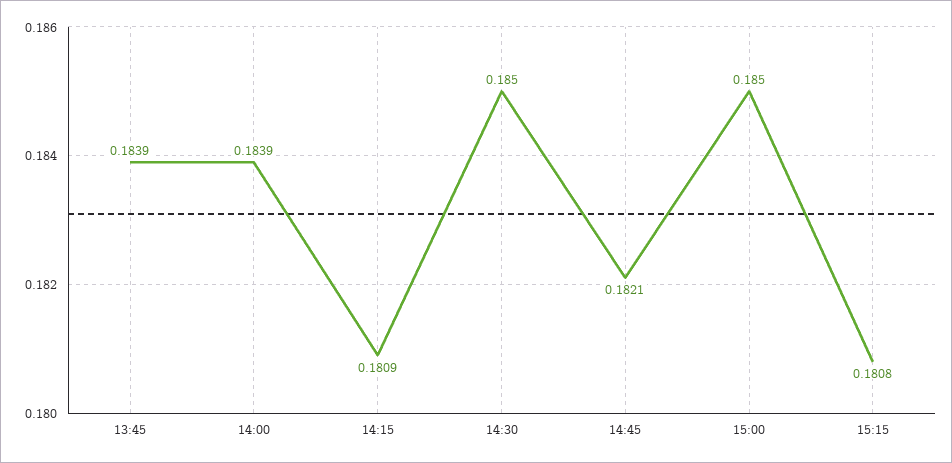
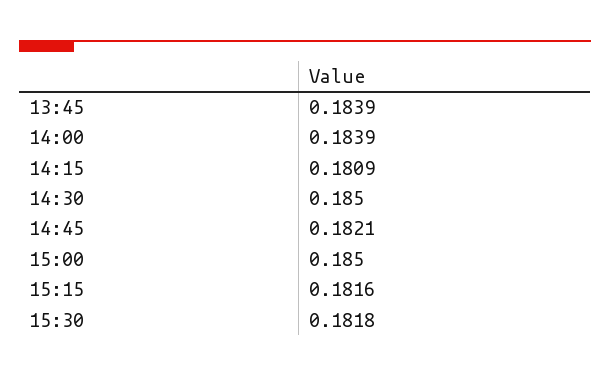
15:15: 0.1808 -> 0.1816
15:30: none -> 0.1818

